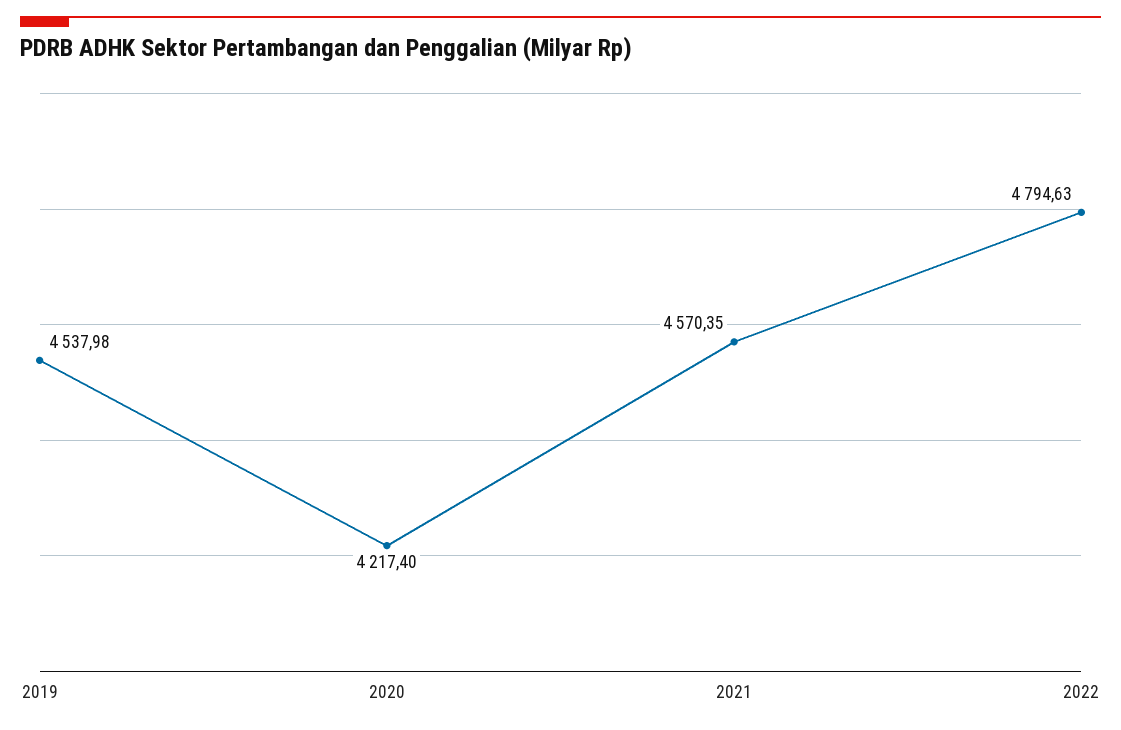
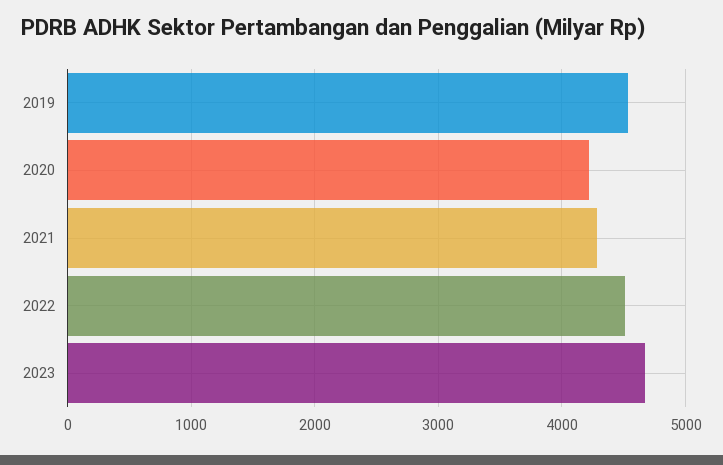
2021: 4570.35 -> 4300
2022: 4794.63 -> 4500
2023: none -> 4700

